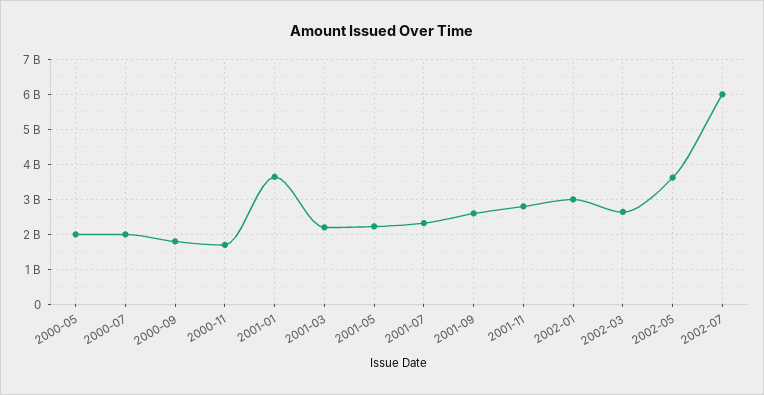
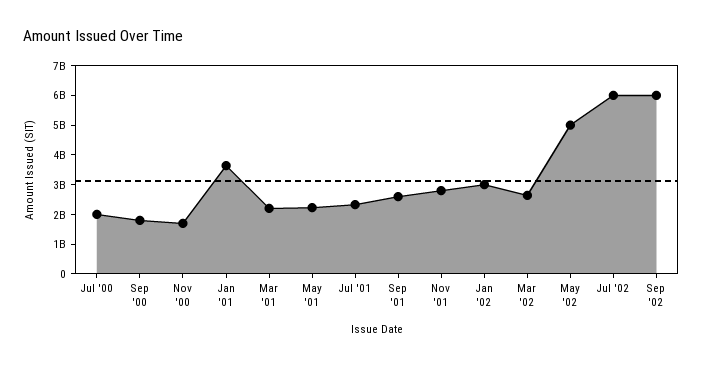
2000-05: 2000000000 -> none
2002-05: 3600000000 -> 5000000000
Sep '02: none -> 6000000000

